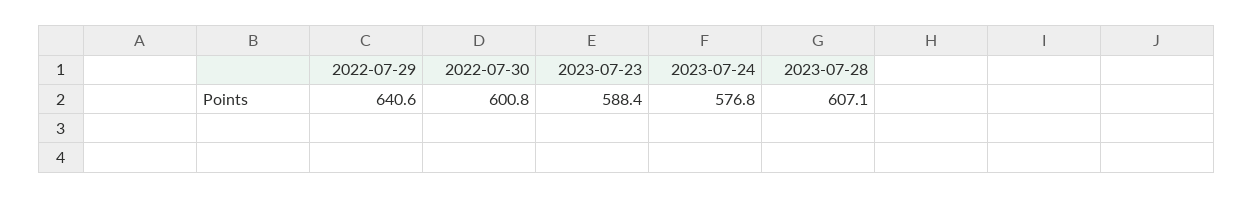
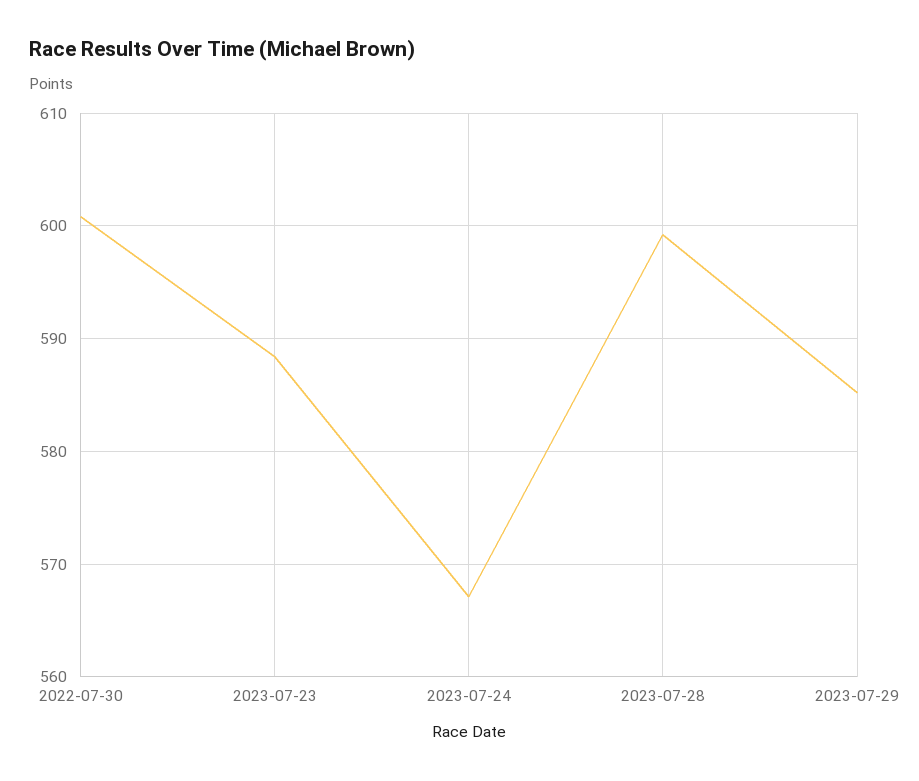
2022-07-29: 640.6 -> none
2023-07-24: 576.8 -> 567
2023-07-28: 607.1 -> 599
2023-07-29: none -> 585

